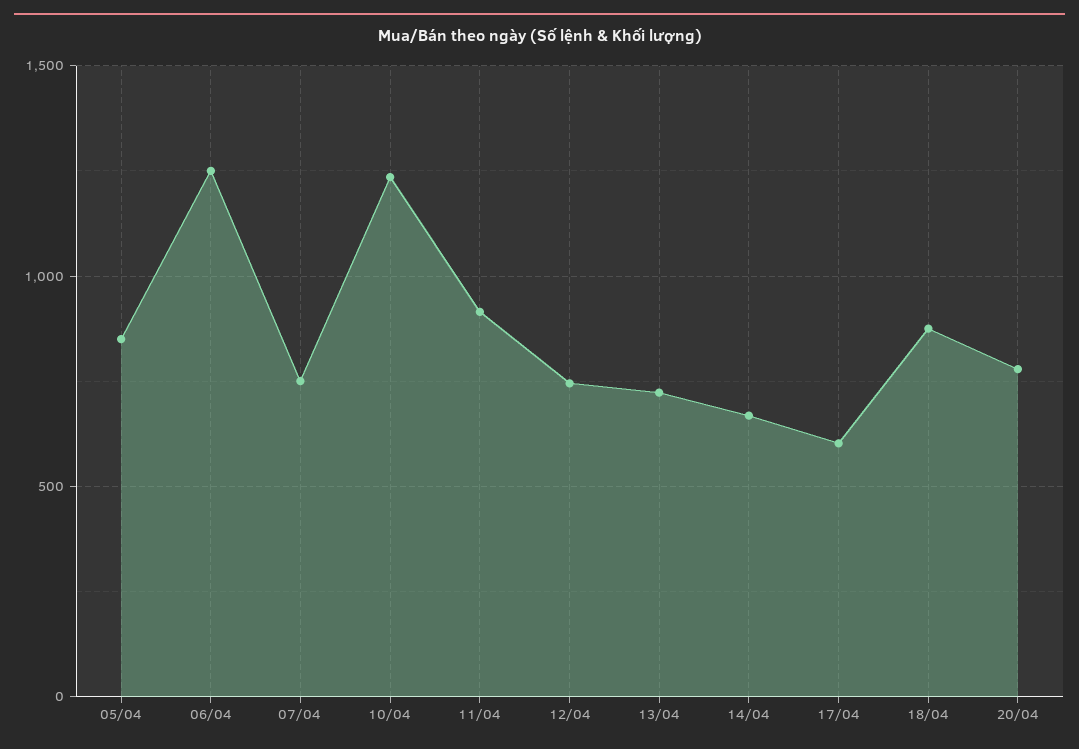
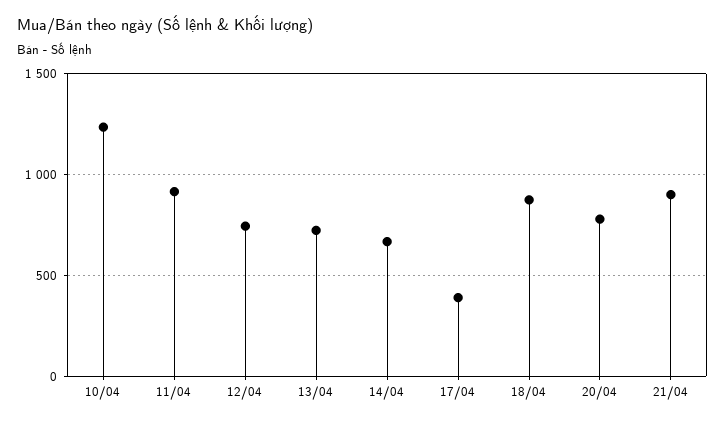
05/04: 850 -> none
06/04: 1250 -> none
07/04: 750 -> none
17/04: 600 -> 400
21/04: none -> 900

